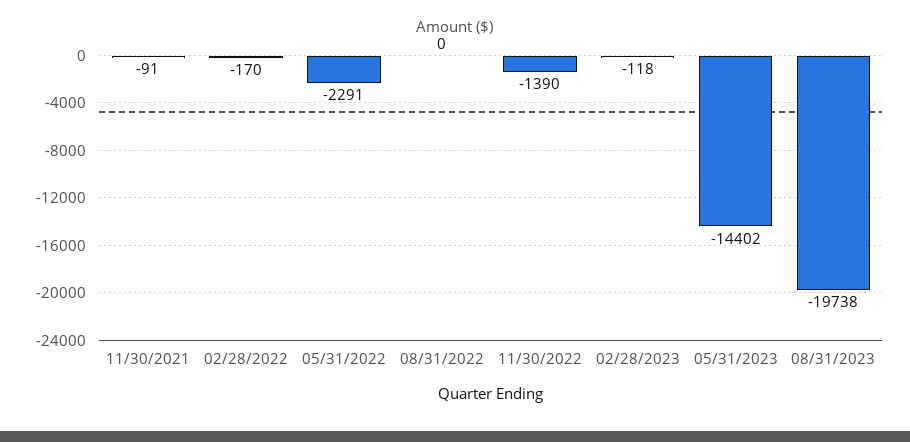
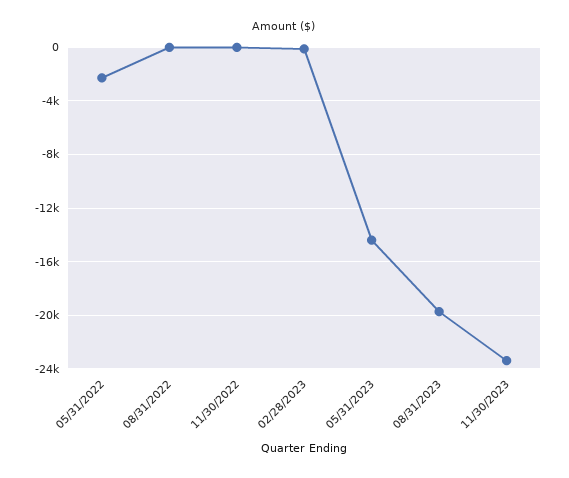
11/30/2021: -91 -> none
02/28/2022: -170 -> none
11/30/2022: -1390 -> 0
11/30/2023: none -> -23500

